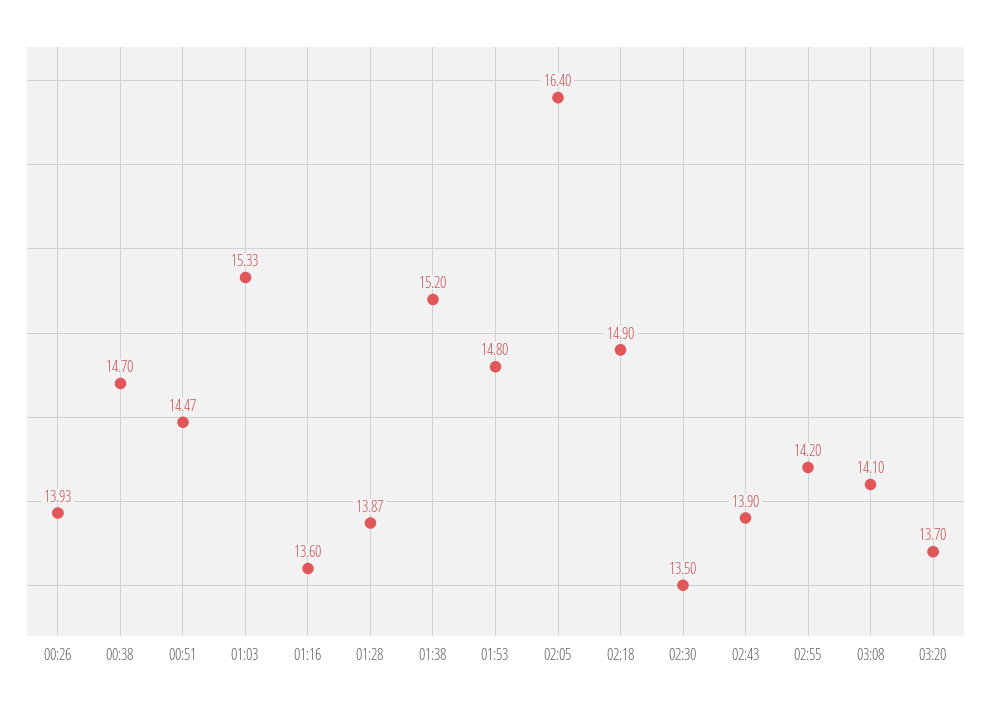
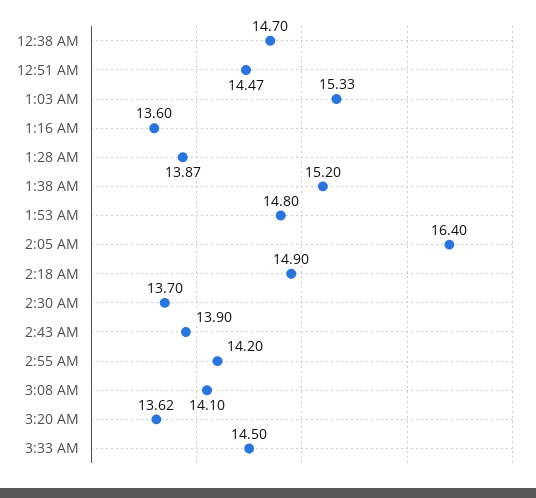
00:26: 13.93 -> none
02:30: 13.5 -> 13.7
03:20: 13.7 -> 13.62
3:33 AM: none -> 14.5

